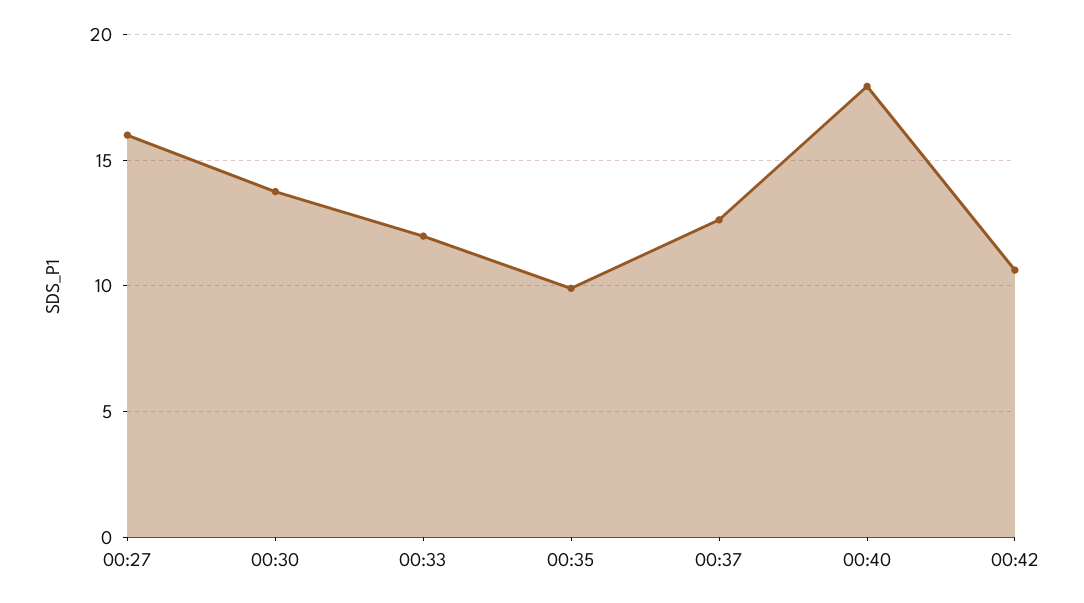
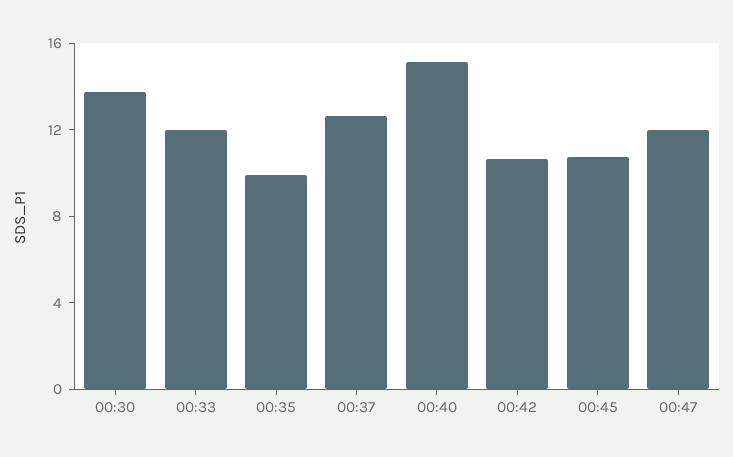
00:27: 16 -> none
00:40: 18 -> 15
00:45: none -> 11
00:47: none -> 12

